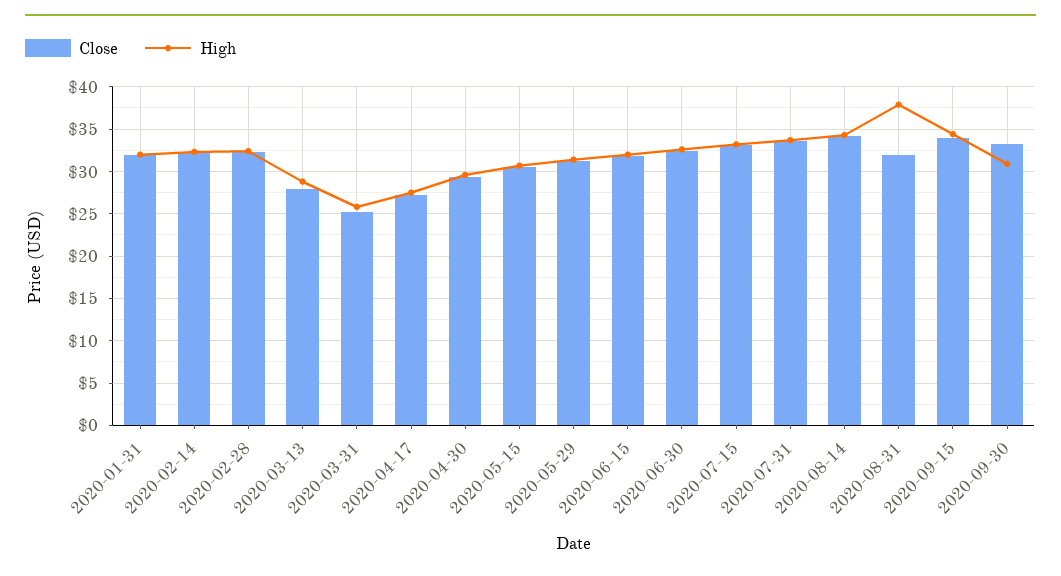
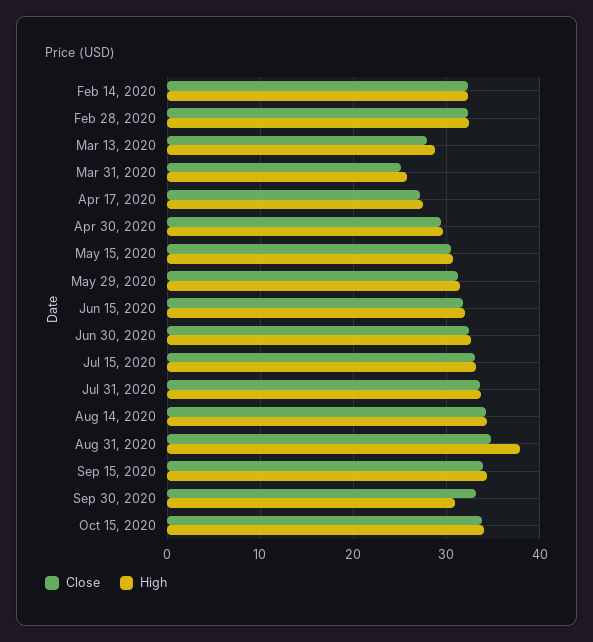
Close, 2020-01-31: 32 -> none
High, 2020-01-31: 32 -> none
Close, 2020-08-31: 32 -> 35
Close, Oct 15, 2020: none -> 34
High, Oct 15, 2020: none -> 34

